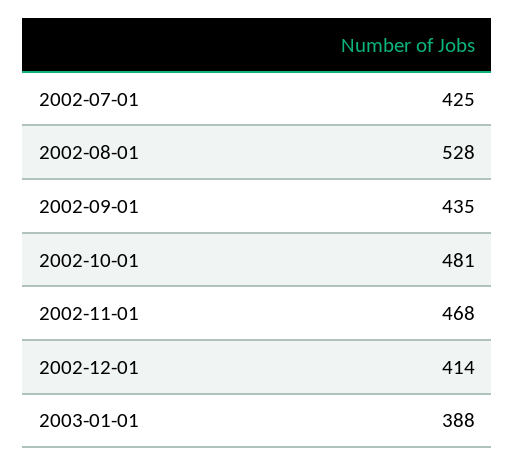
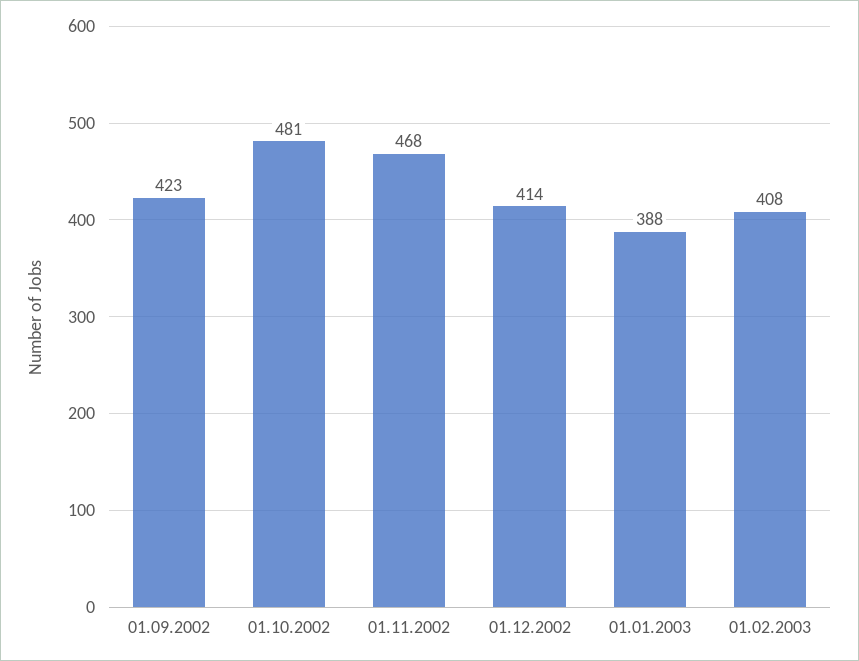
2002-07-01: 425 -> none
2002-08-01: 528 -> none
2002-09-01: 435 -> 423
01.02.2003: none -> 408

